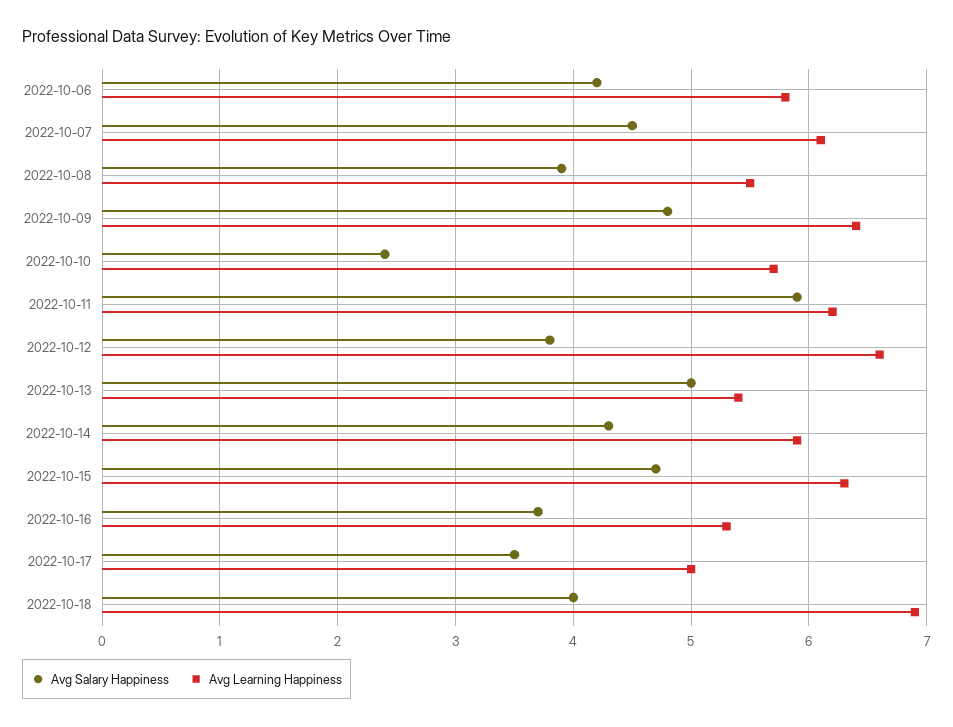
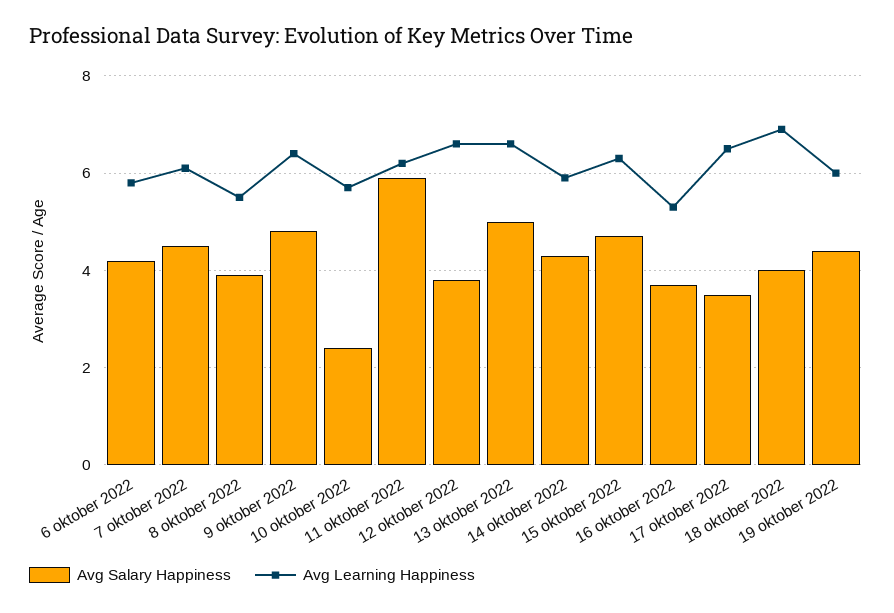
Avg Learning Happiness, 2022-10-13: 5.4 -> 6.5
Avg Learning Happiness, 2022-10-17: 5 -> 6.5
Avg Salary Happiness, 19 oktober 2022: none -> 4.5
Avg Learning Happiness, 19 oktober 2022: none -> 6

